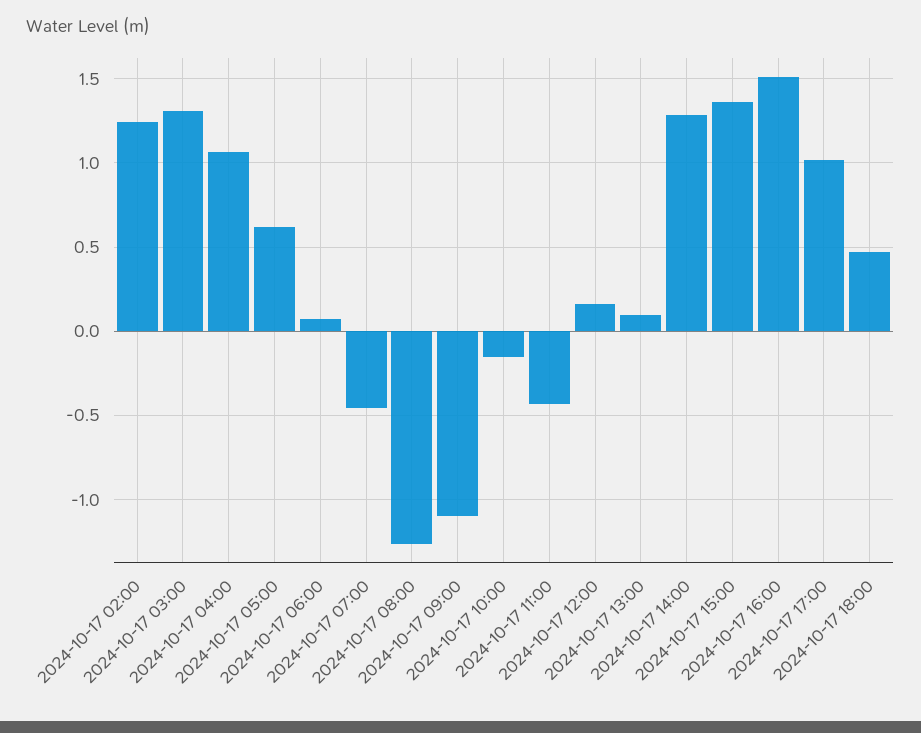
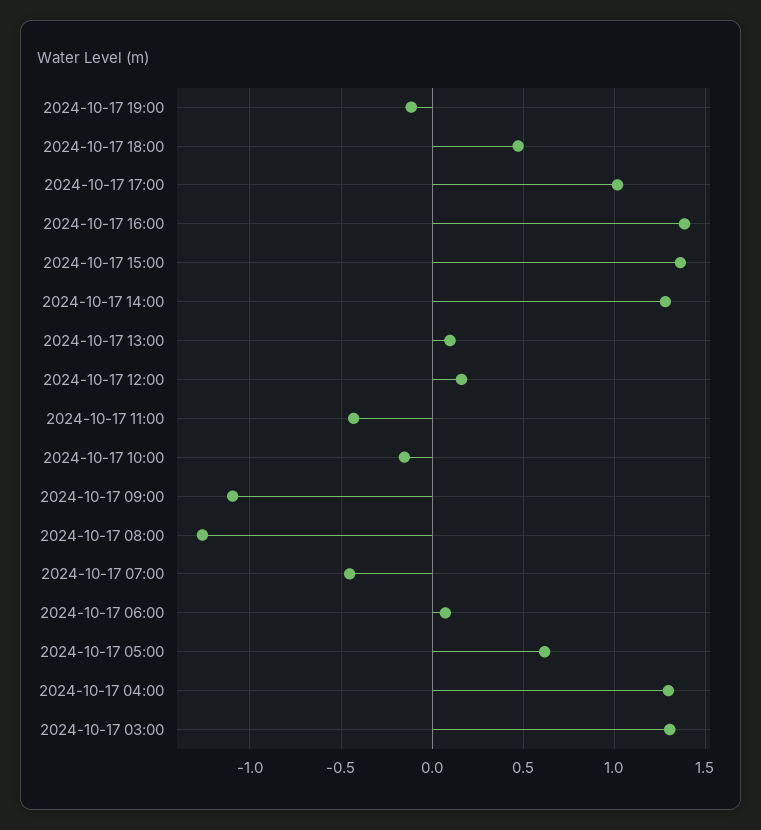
2024-10-17 02:00: 1.25 -> none
2024-10-17 04:00: 1.05 -> 1.3
2024-10-17 16:00: 1.5 -> 1.4
2024-10-17 19:00: none -> -0.1

